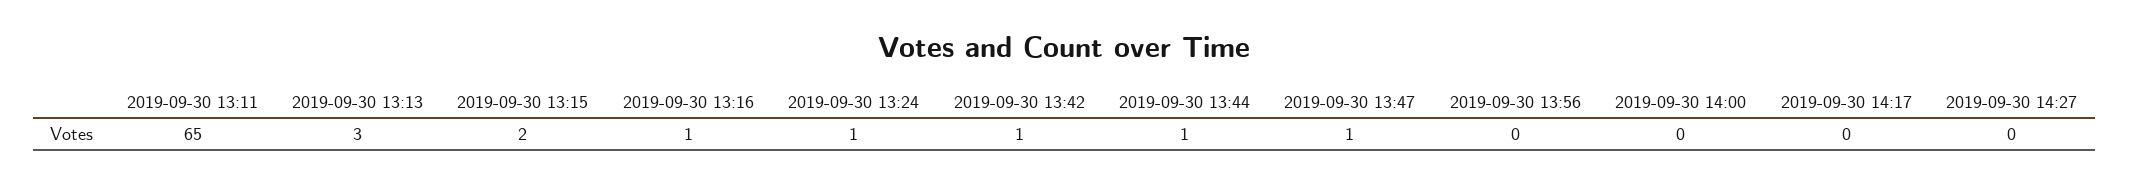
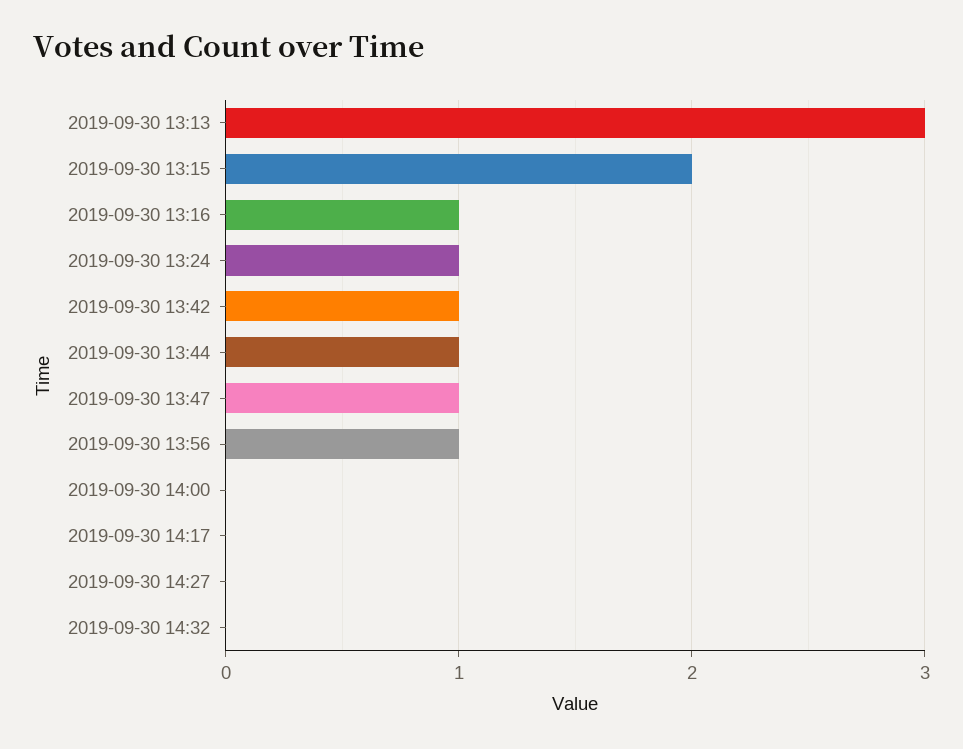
2019-09-30 13:11: 65 -> none
2019-09-30 13:56: 0 -> 1
2019-09-30 14:32: none -> 0

